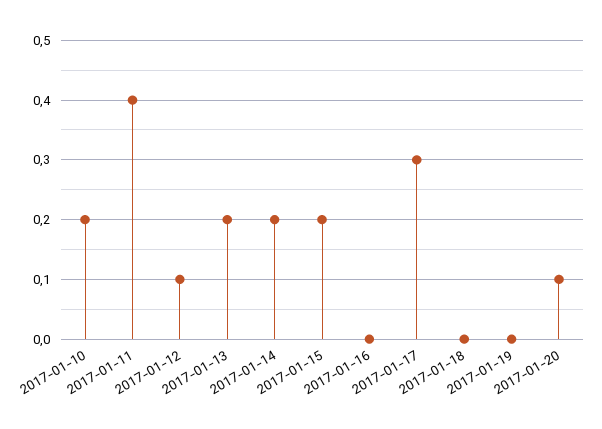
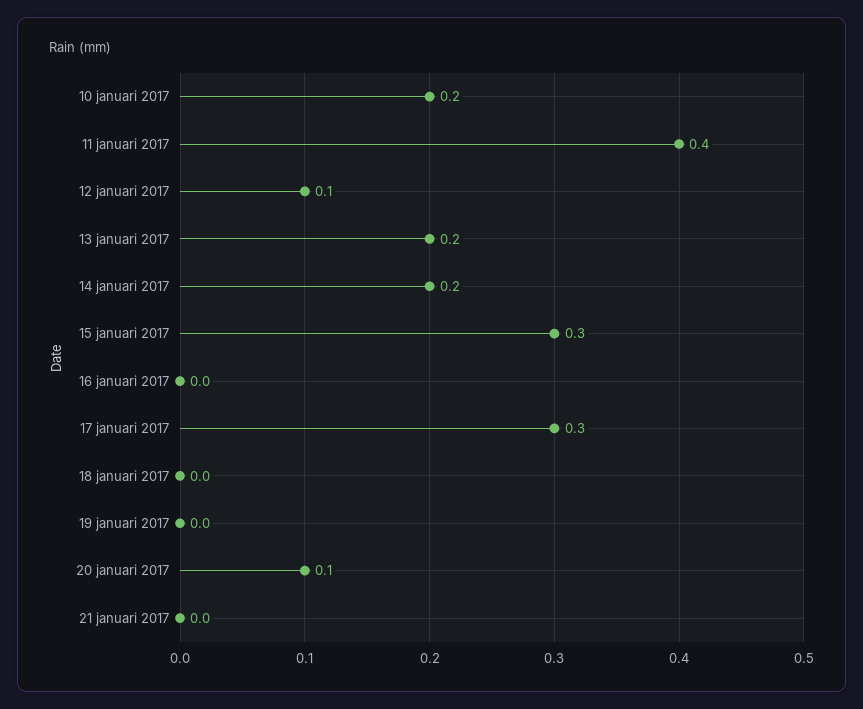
2017-01-15: 0.2 -> 0.3
21 januari 2017: none -> 0

